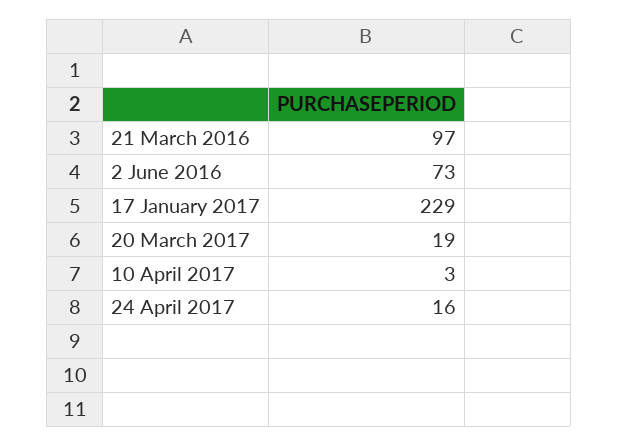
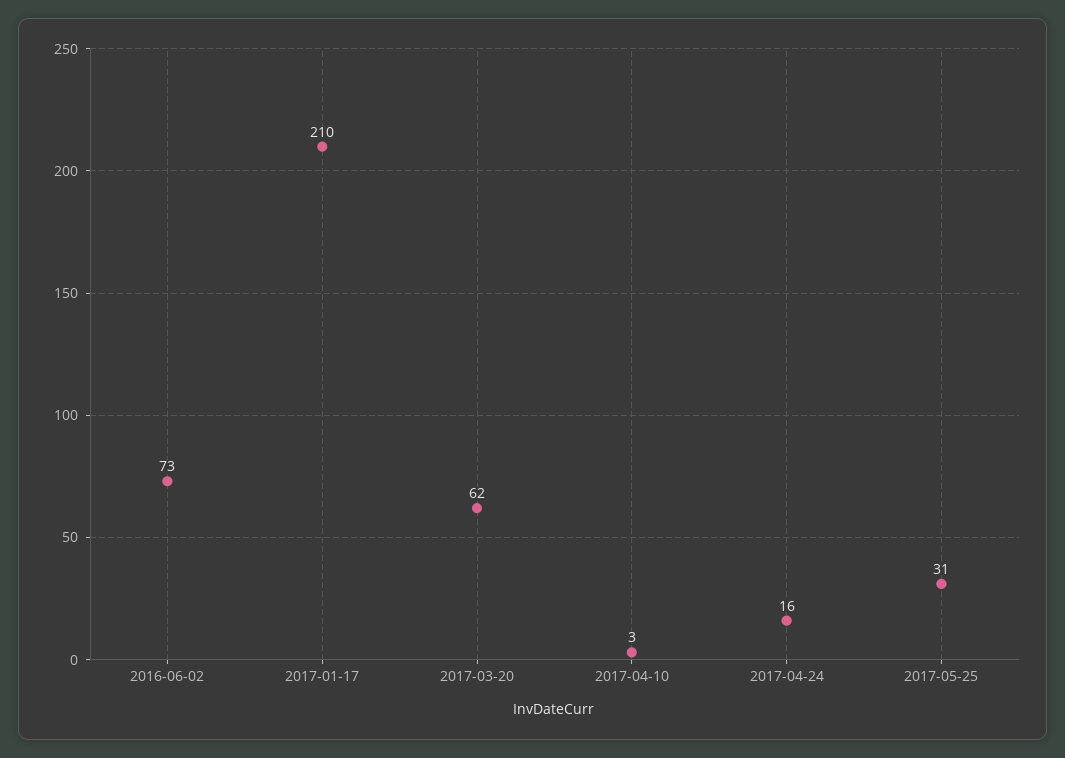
21 March 2016: 97 -> none
17 January 2017: 229 -> 210
20 March 2017: 19 -> 62
2017-05-25: none -> 31

